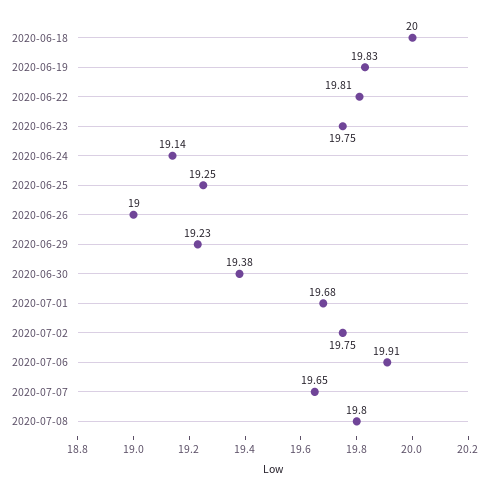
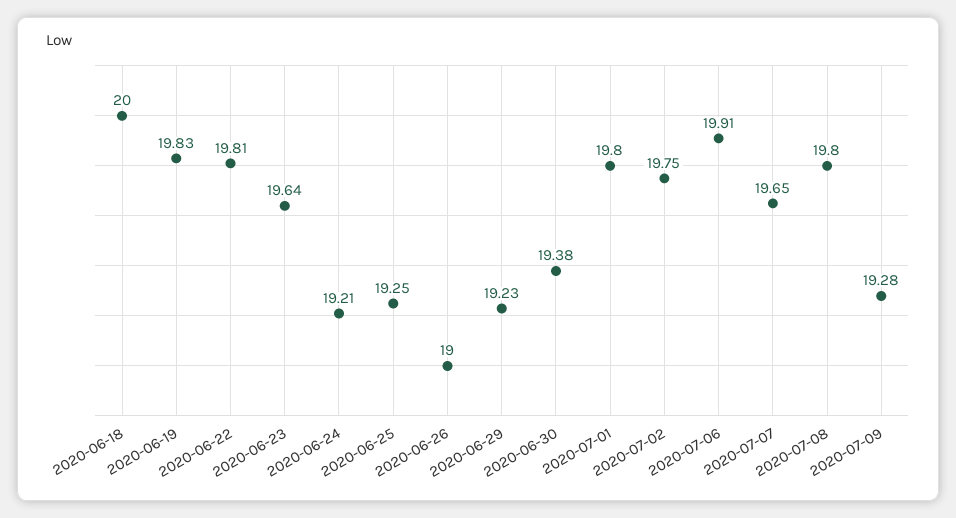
2020-06-23: 19.75 -> 19.64
2020-06-24: 19.14 -> 19.21
2020-07-01: 19.68 -> 19.8
2020-07-09: none -> 19.28

